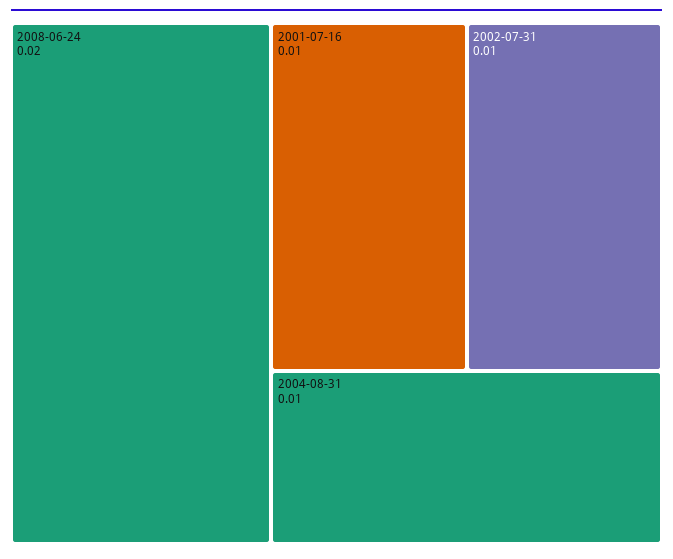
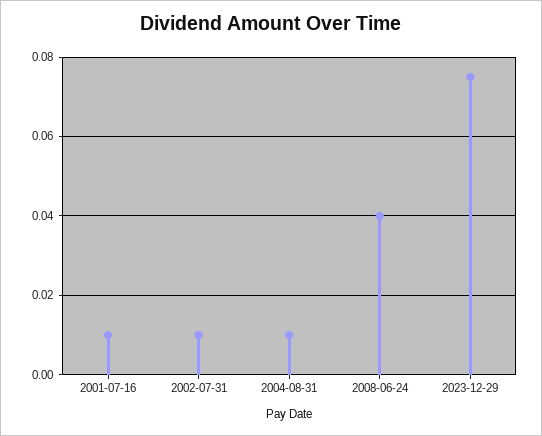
2008-06-24: 0.02 -> 0.04
2023-12-29: none -> 0.075

